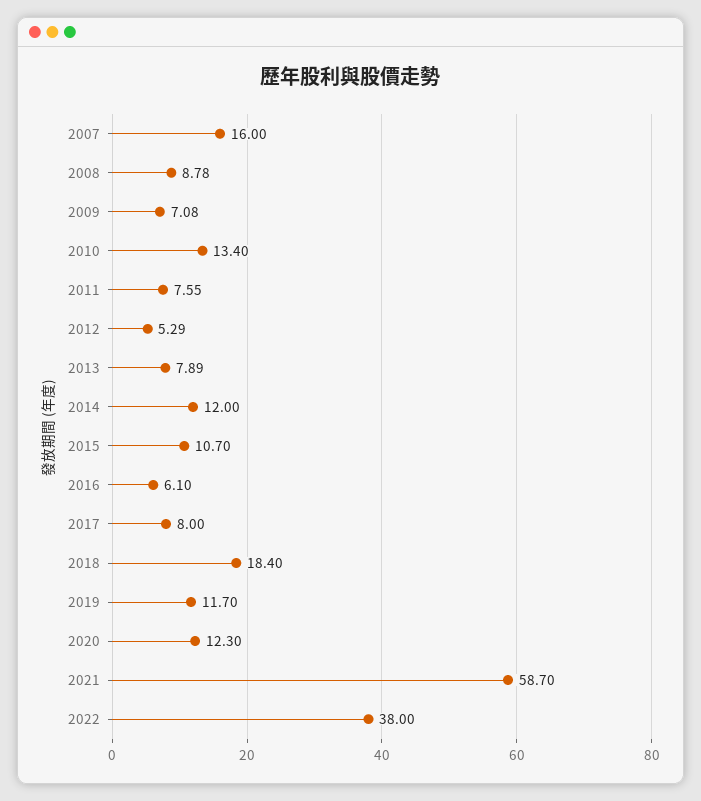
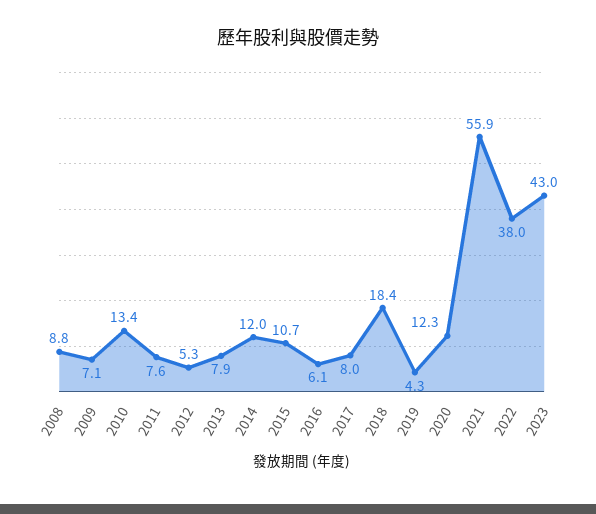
2007: 16 -> none
2019: 11.7 -> 4.3
2021: 58.7 -> 55.9
2023: none -> 43

